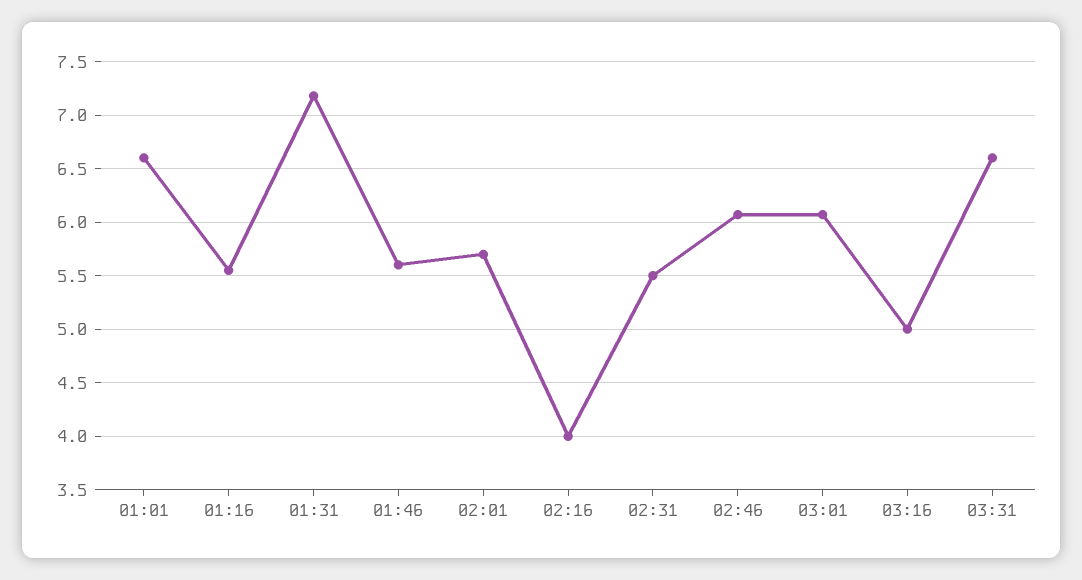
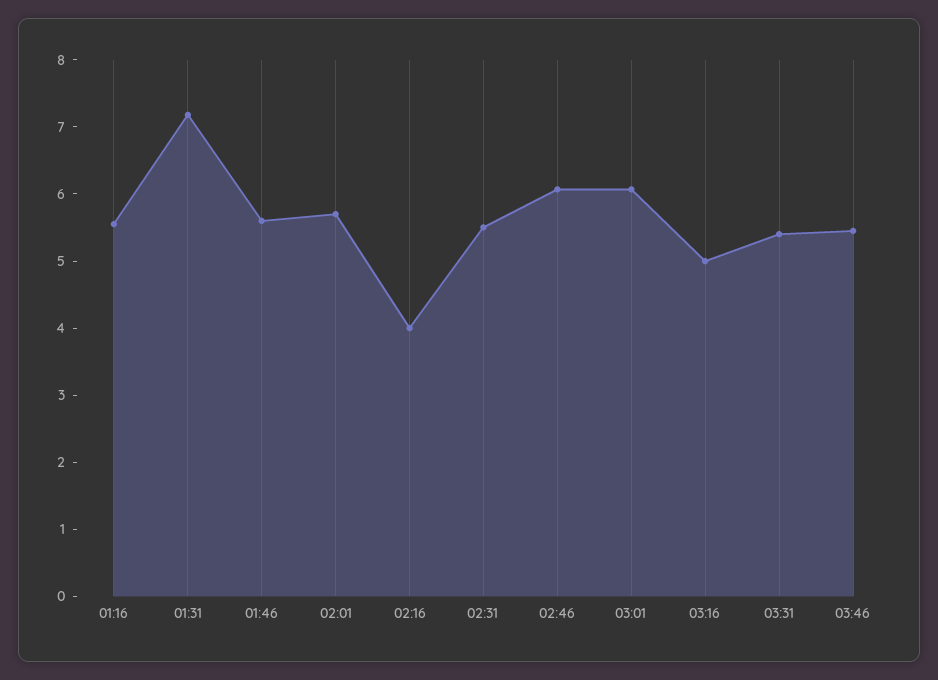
01:01: 6.6 -> none
03:31: 6.6 -> 5.4
03:46: none -> 5.4

